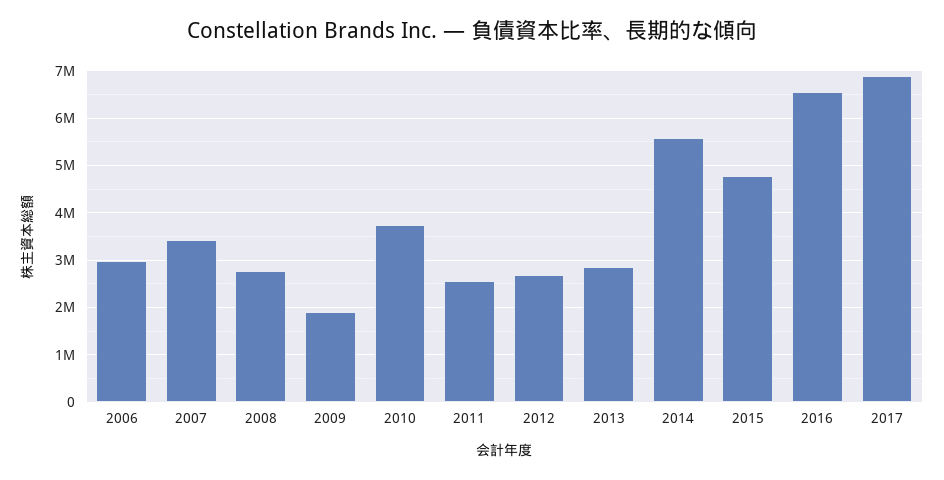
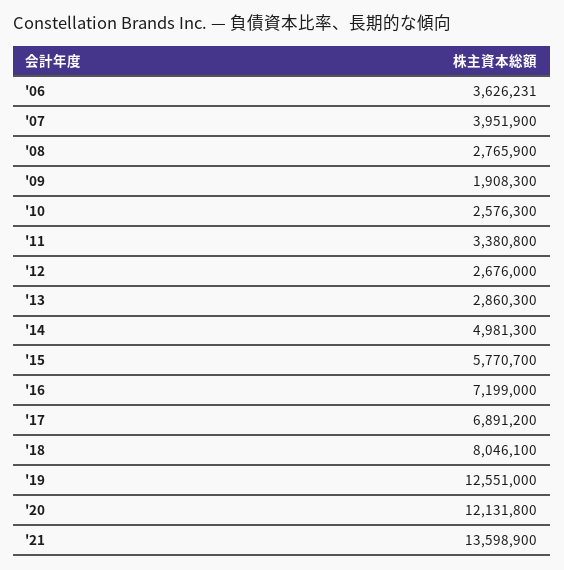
2006: 3000000 -> 3626231
2007: 3400000 -> 3951900
2010: 3800000 -> 2576300
2011: 2600000 -> 3380800
2014: 5600000 -> 4981300
2015: 4800000 -> 5770700
2016: 6600000 -> 7199000
'18: none -> 8046100
'19: none -> 12551000
'20: none -> 12131800
'21: none -> 13598900

